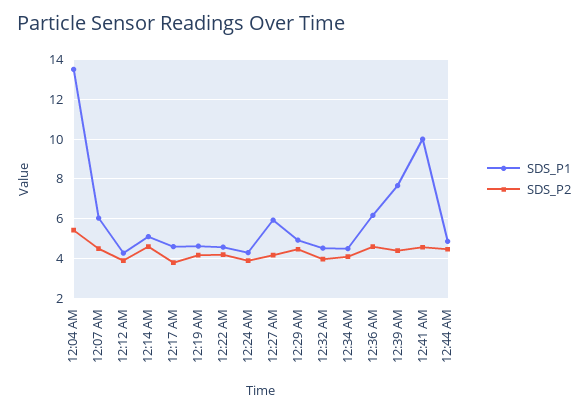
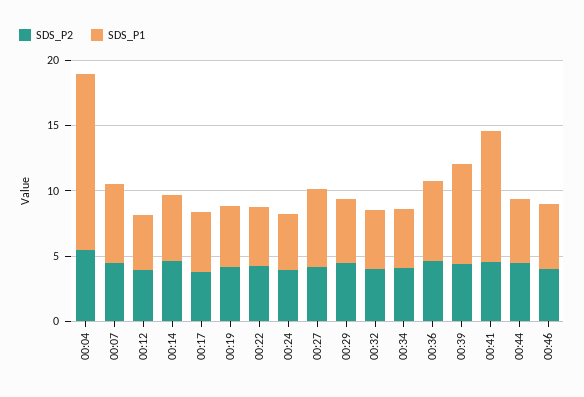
SDS_P2, 00:46: none -> 4
SDS_P1, 00:46: none -> 5

